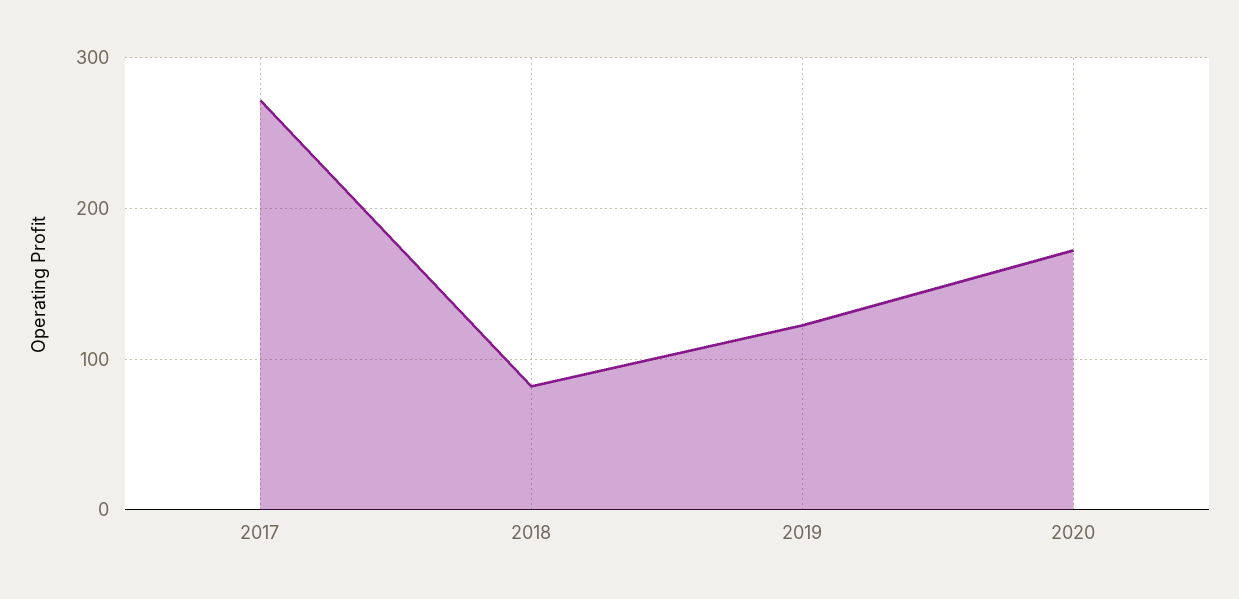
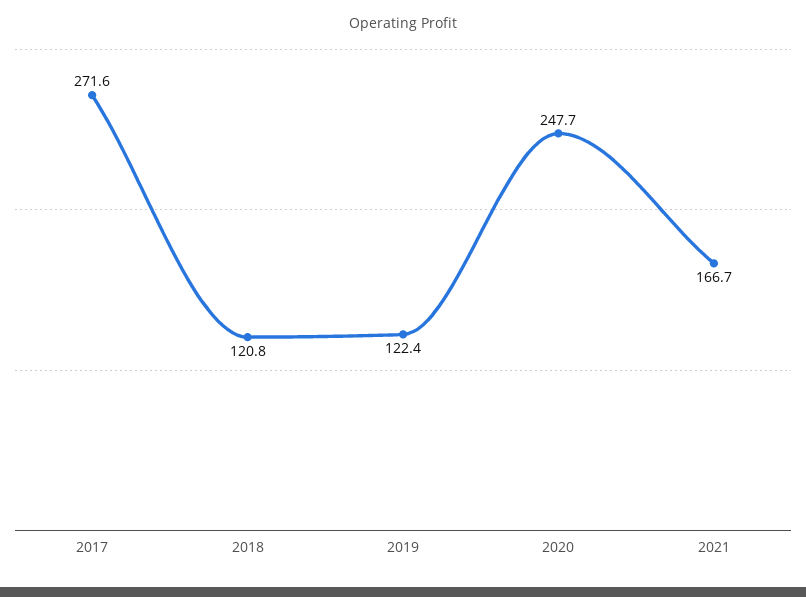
2018: 80 -> 120.8
2020: 170 -> 247.7
2021: none -> 166.7

